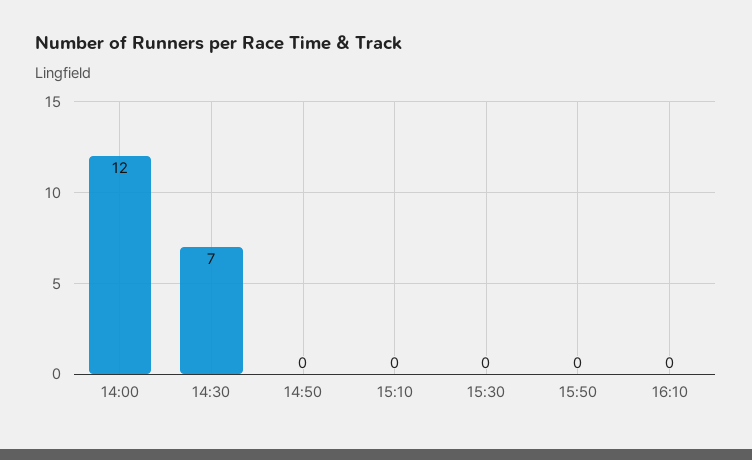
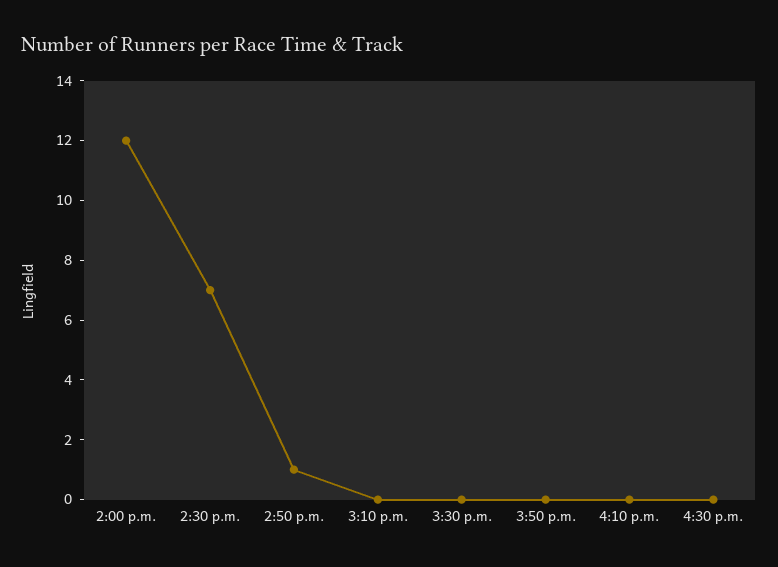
14:50: 0 -> 1
4:30 p.m.: none -> 0

